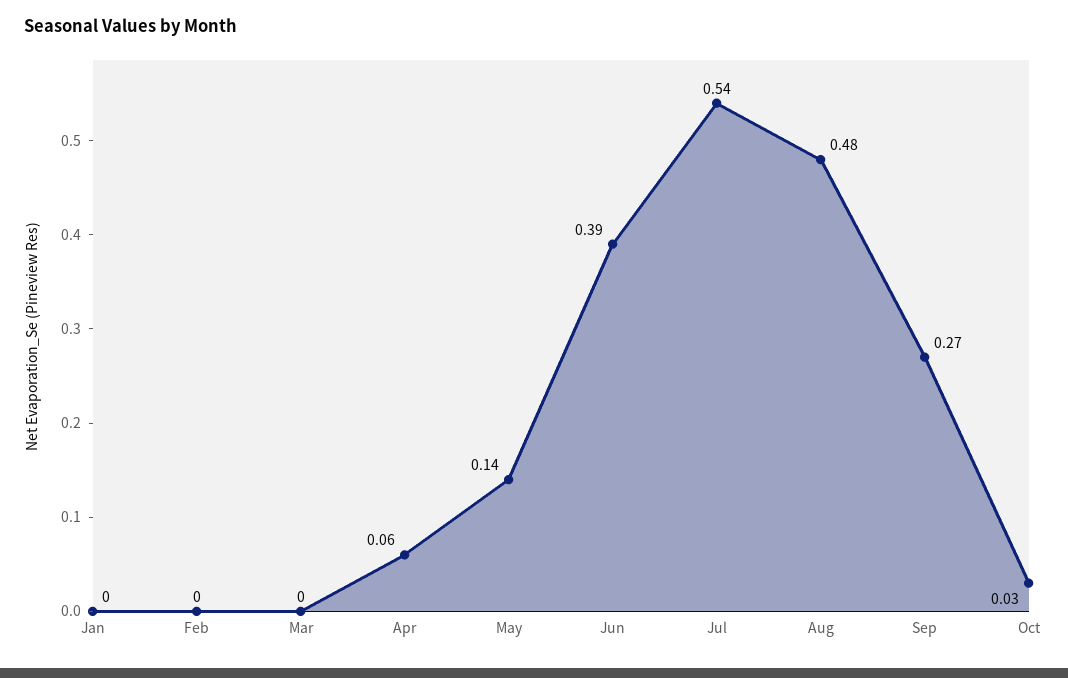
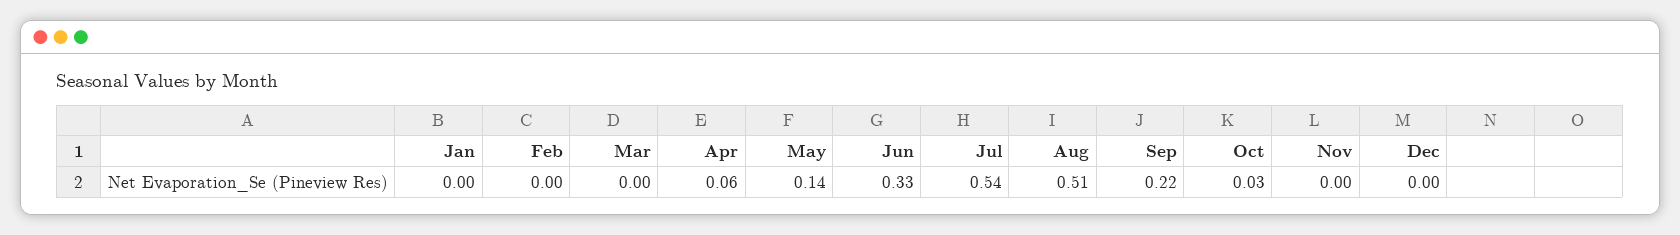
Jun: 0.39 -> 0.33
Aug: 0.48 -> 0.51
Sep: 0.27 -> 0.22
Nov: none -> 0
Dec: none -> 0

